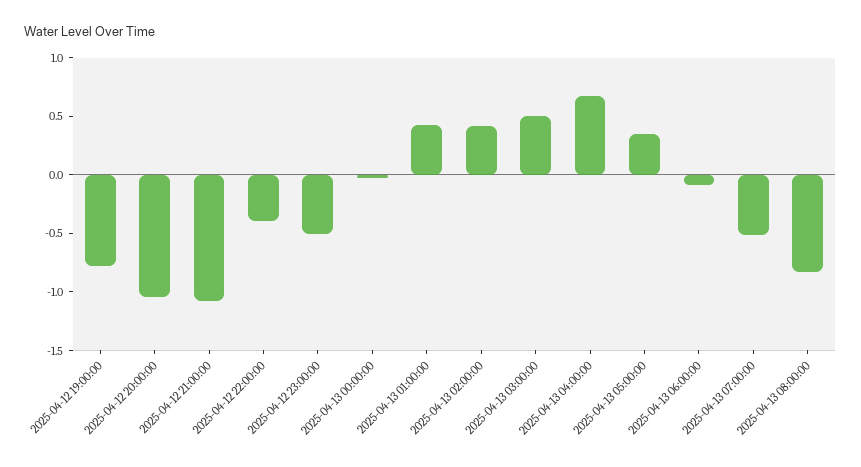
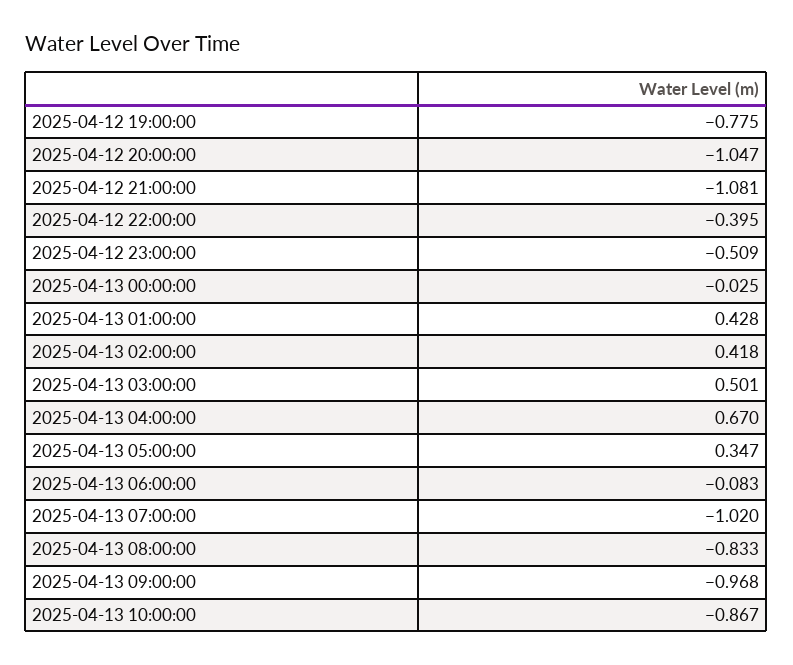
2025-04-13 07:00:00: -0.5 -> -1.02
2025-04-13 09:00:00: none -> -0.968
2025-04-13 10:00:00: none -> -0.867

